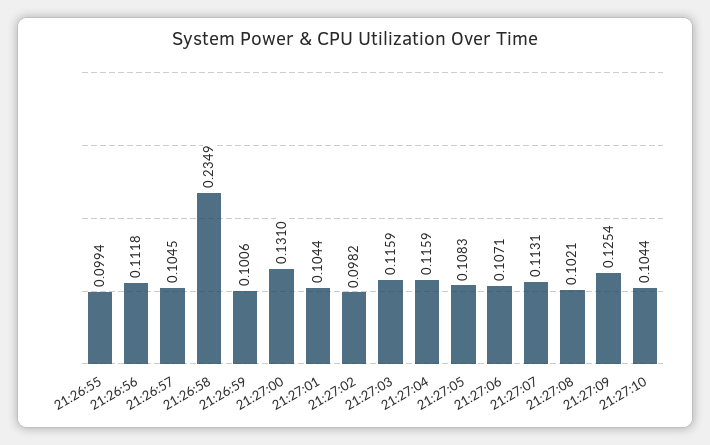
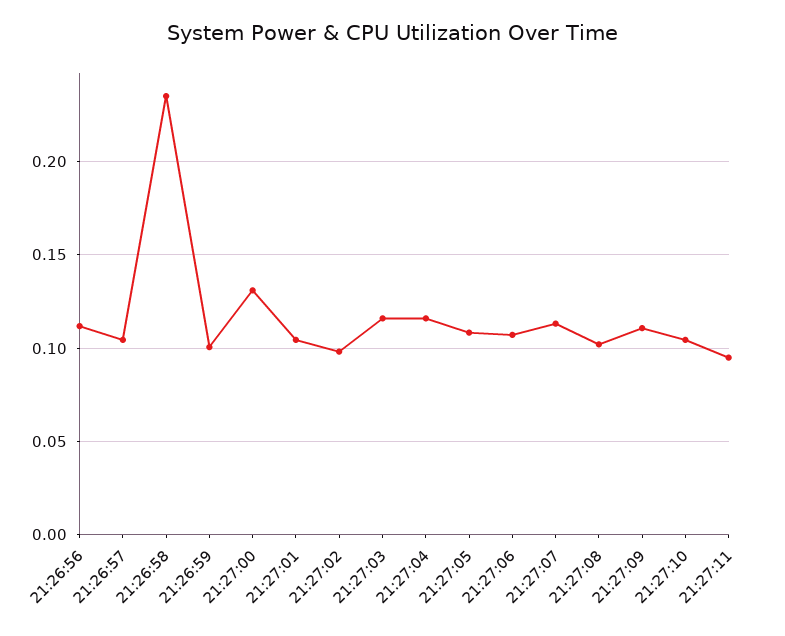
21:26:55: 0.0994 -> none
21:27:09: 0.1254 -> 0.11
21:27:11: none -> 0.095

